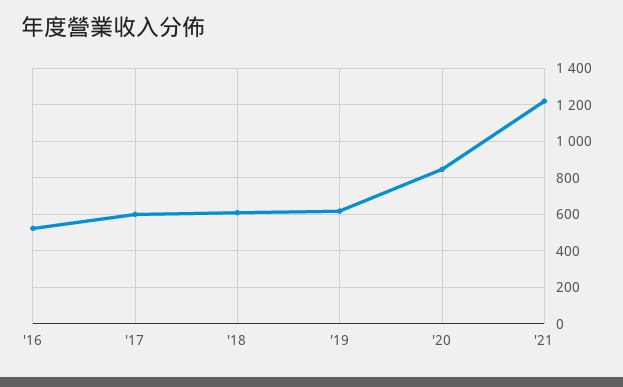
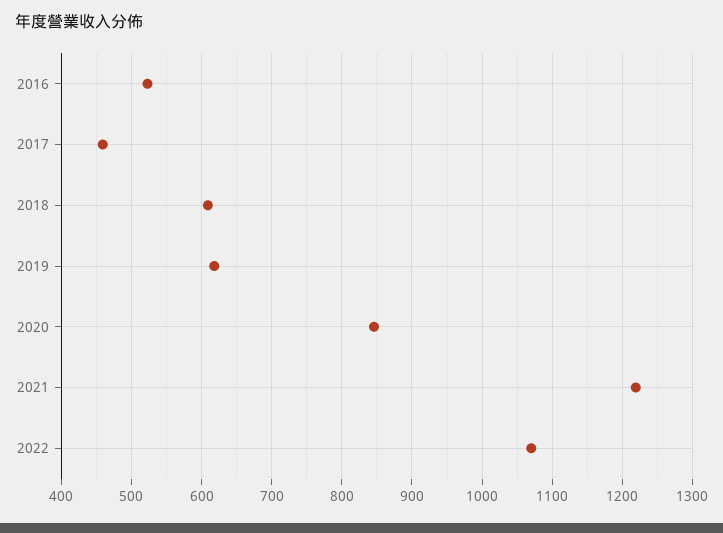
'17: 600 -> 460
2022: none -> 1070

